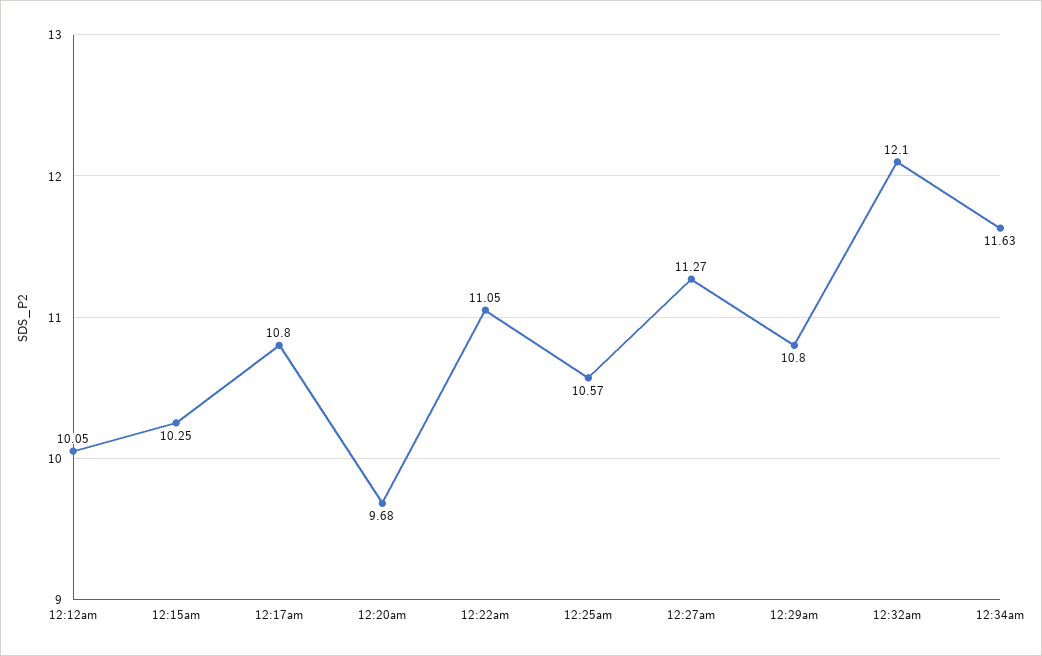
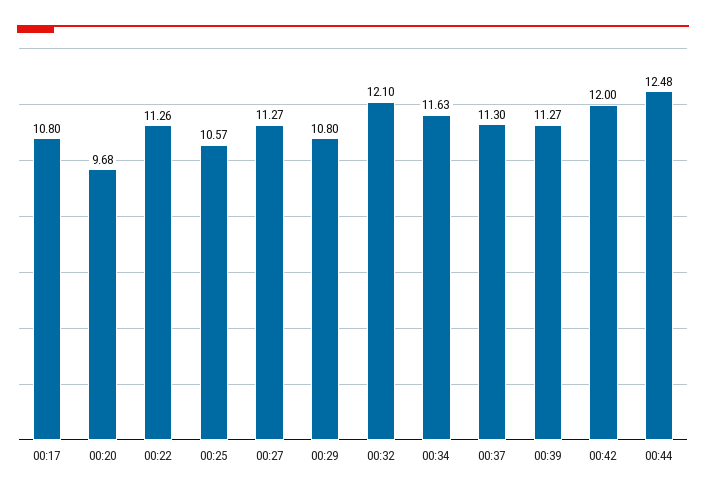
12:12am: 10.05 -> none
12:15am: 10.25 -> none
12:22am: 11.05 -> 11.26
00:37: none -> 11.3
00:39: none -> 11.27
00:42: none -> 12
00:44: none -> 12.48

